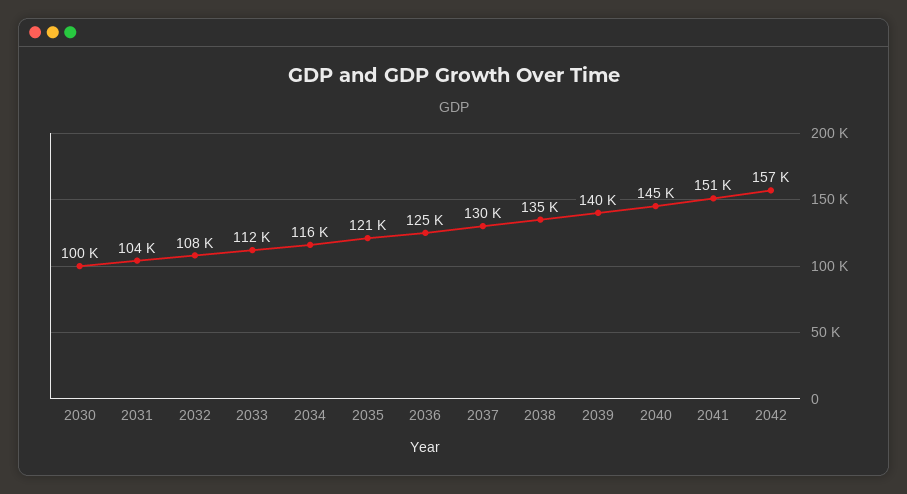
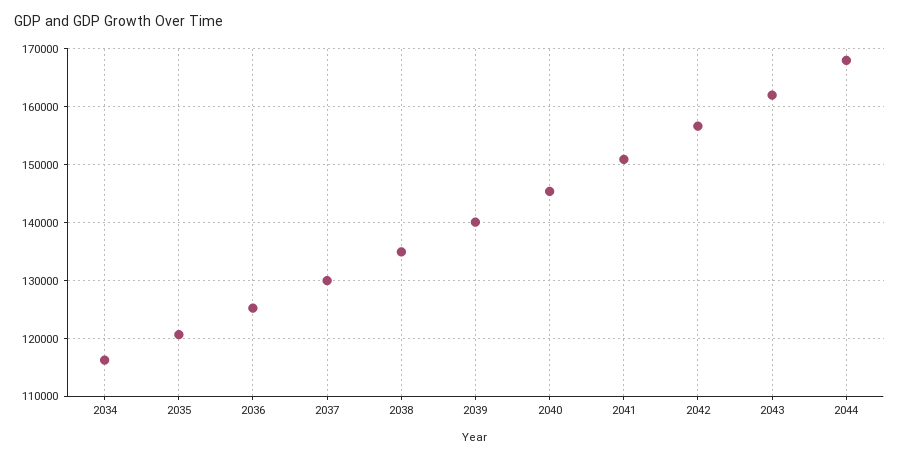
2030: 100000 -> none
2031: 104000 -> none
2032: 108000 -> none
2033: 112000 -> none
2043: none -> 162000
2044: none -> 168000

